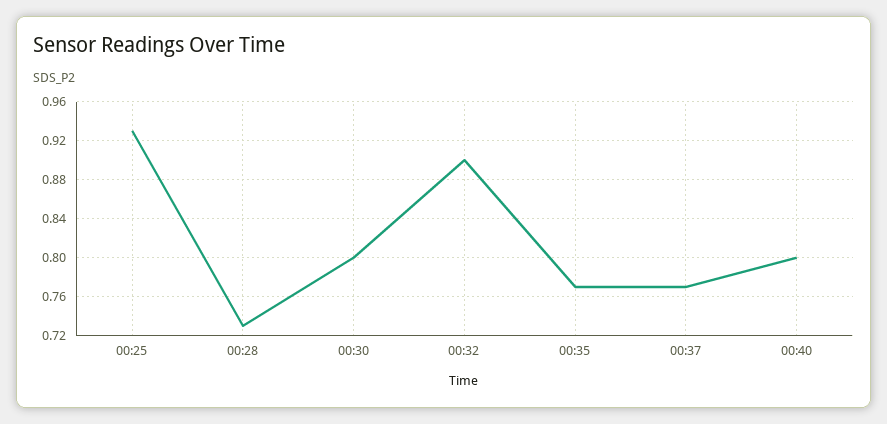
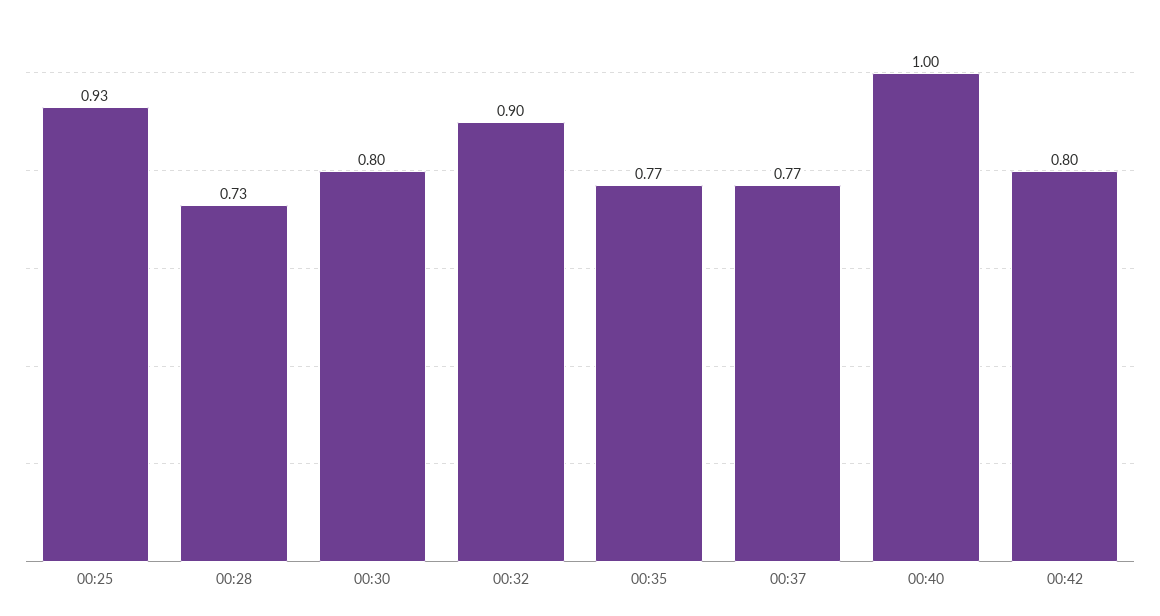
00:40: 0.8 -> 1
00:42: none -> 0.8

